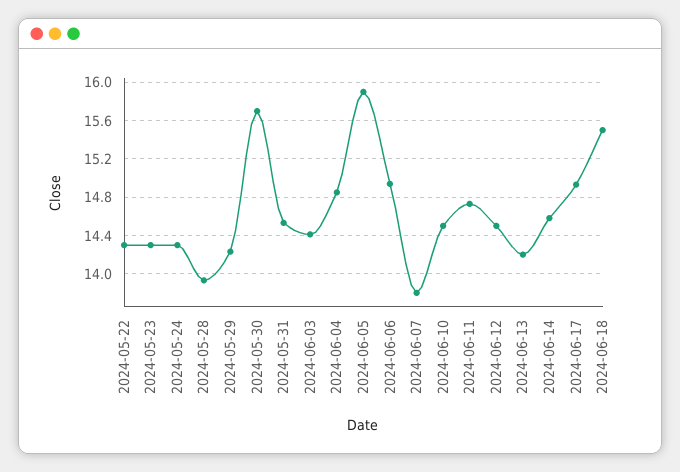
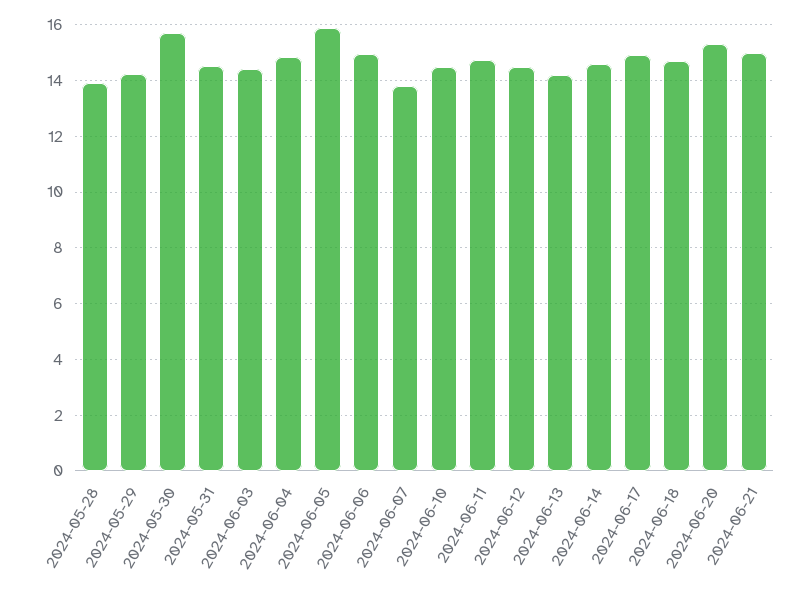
2024-05-22: 14.3 -> none
2024-05-23: 14.3 -> none
2024-05-24: 14.3 -> none
2024-06-18: 15.5 -> 14.75
2024-06-20: none -> 15.25
2024-06-21: none -> 15

